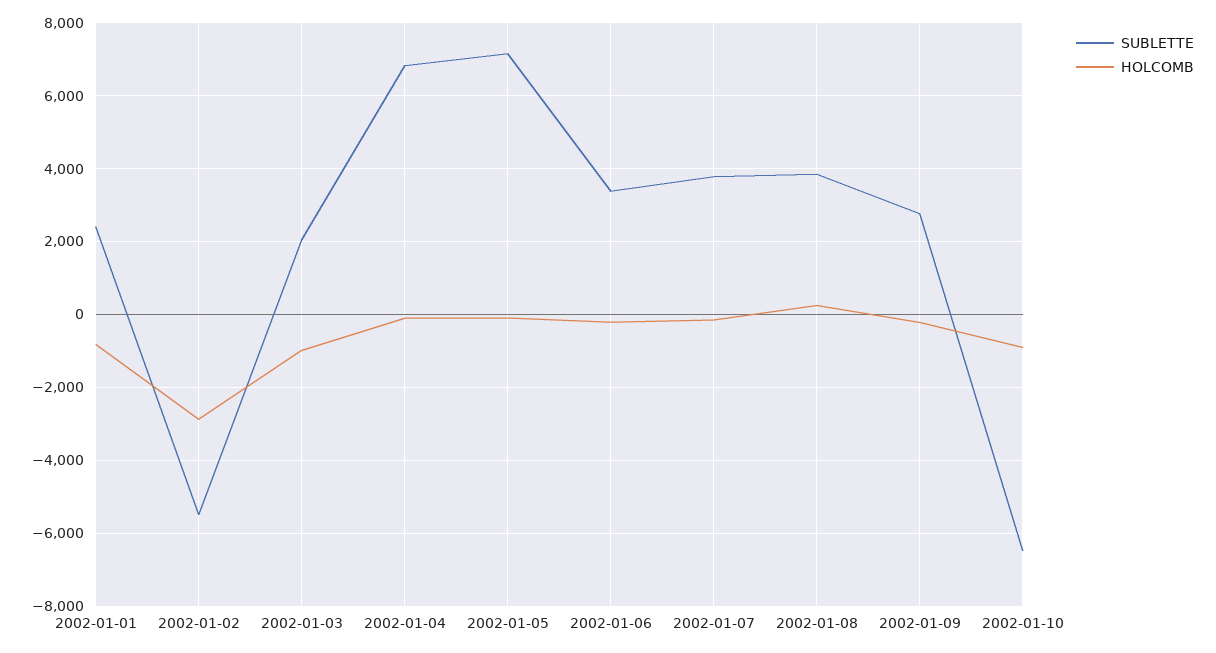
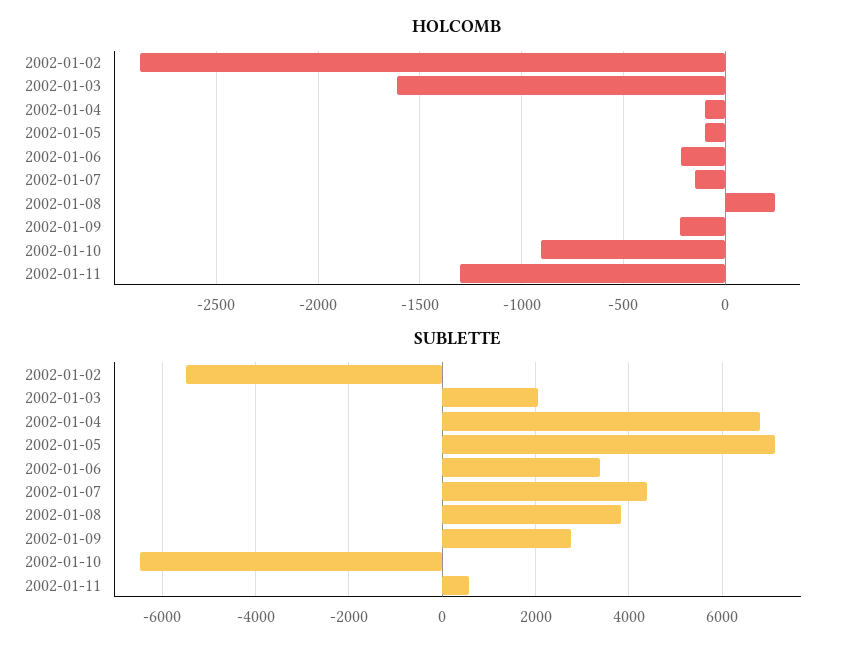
SUBLETTE, 2002-01-01: 2400 -> none
HOLCOMB, 2002-01-01: -800 -> none
HOLCOMB, 2002-01-03: -1000 -> -1600
SUBLETTE, 2002-01-07: 3800 -> 4400
HOLCOMB, 2002-01-11: none -> -1300
SUBLETTE, 2002-01-11: none -> 600

